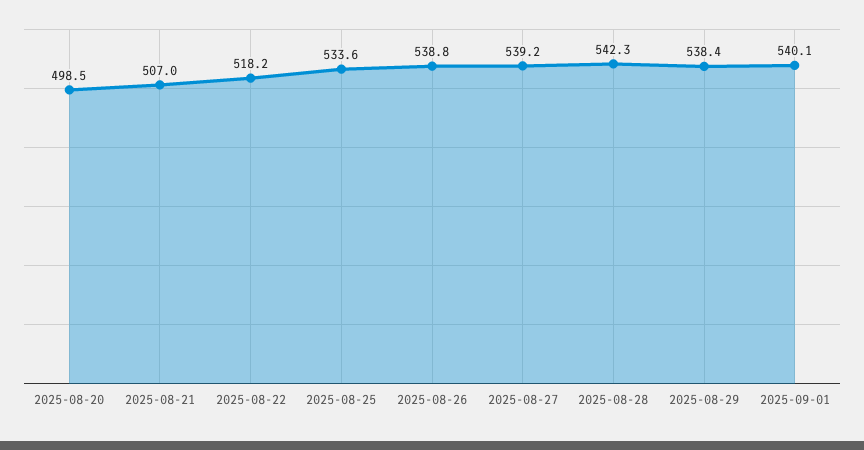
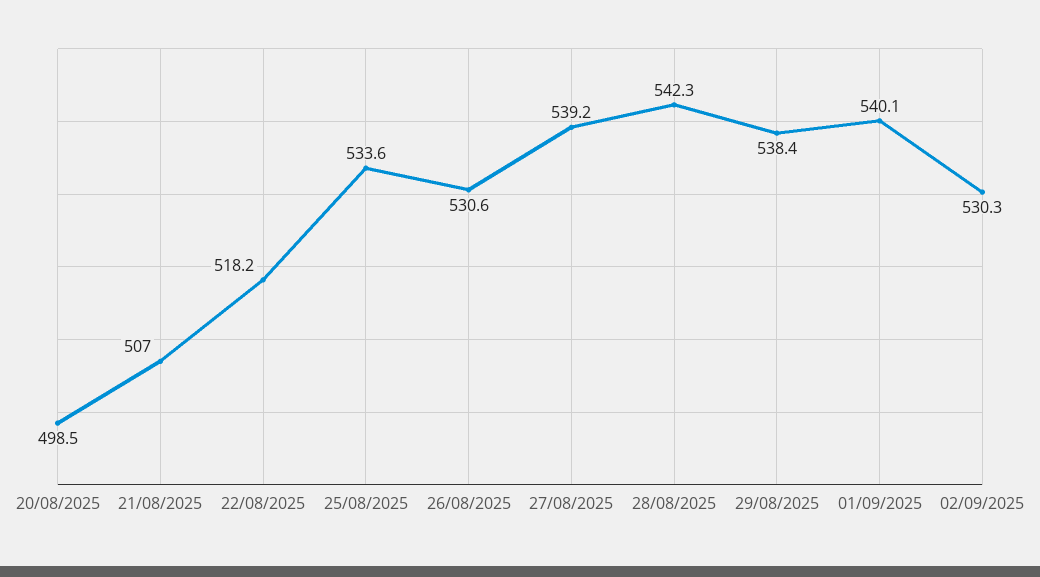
2025-08-26: 538.8 -> 530.6
02/09/2025: none -> 530.3

